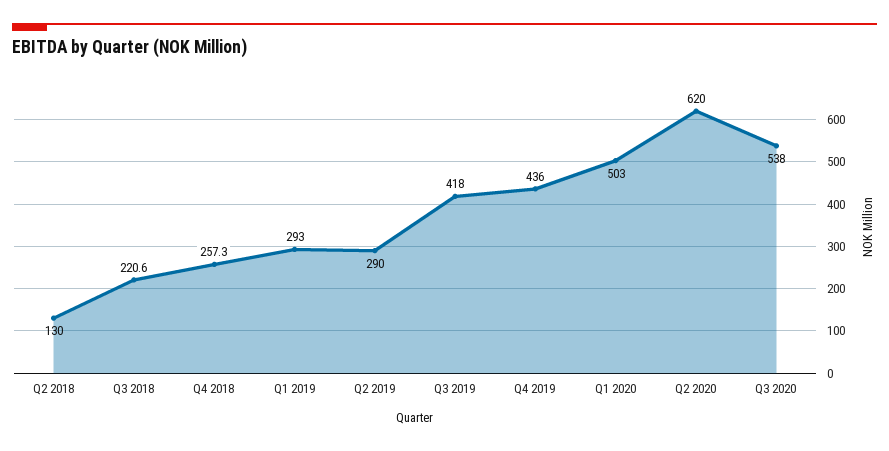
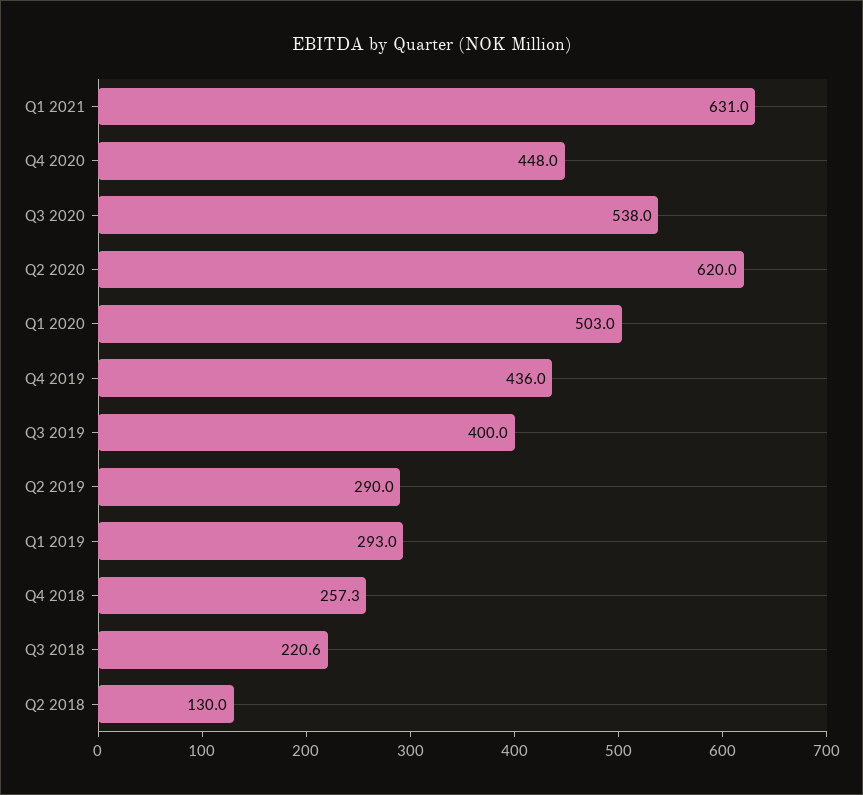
Q3 2019: 418 -> 400
Q1 2021: none -> 631
Q4 2020: none -> 448

